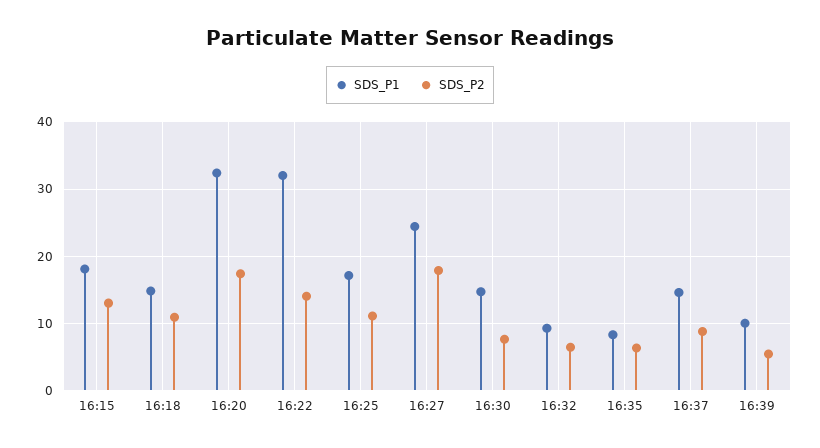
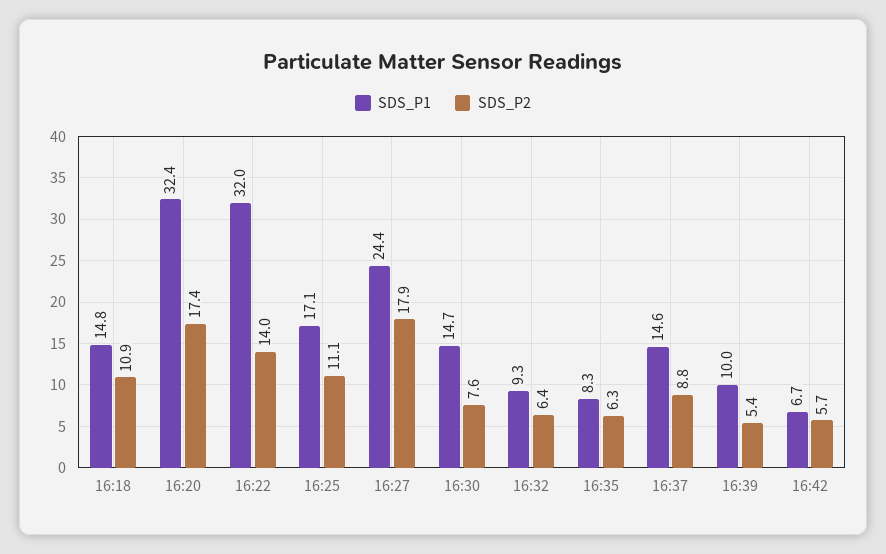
SDS_P1, 16:15: 18 -> none
SDS_P2, 16:15: 13 -> none
SDS_P1, 16:42: none -> 6.7
SDS_P2, 16:42: none -> 5.7

